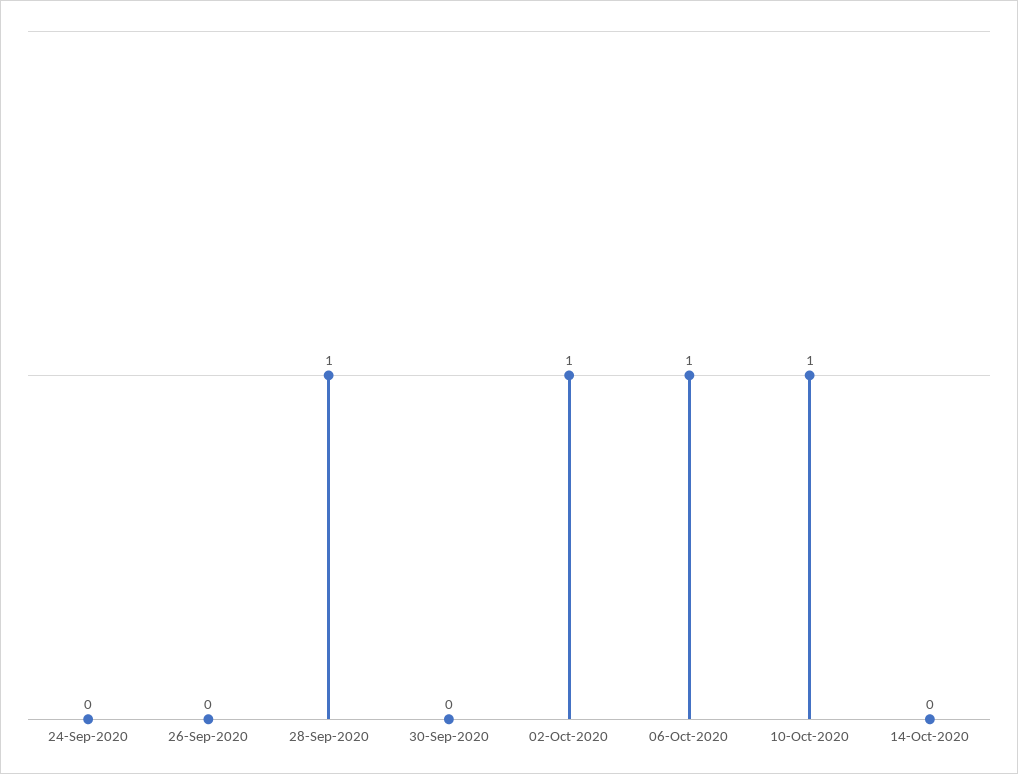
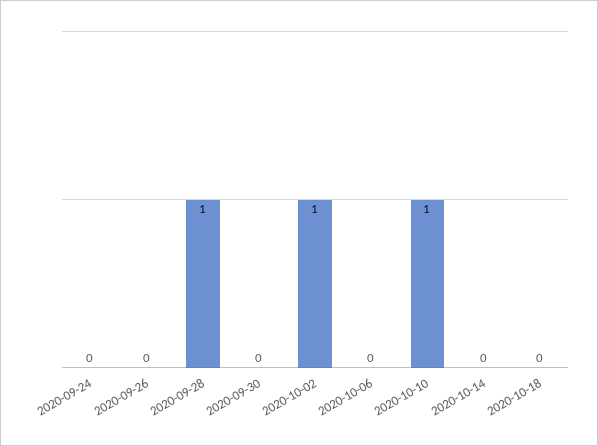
06-Oct-2020: 1 -> 0
2020-10-18: none -> 0

